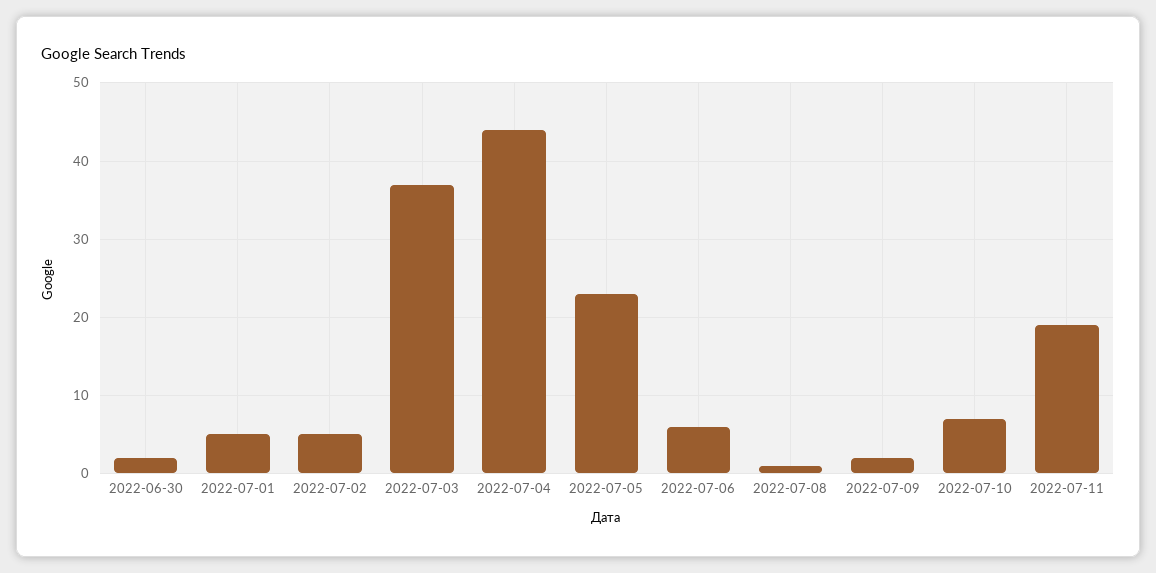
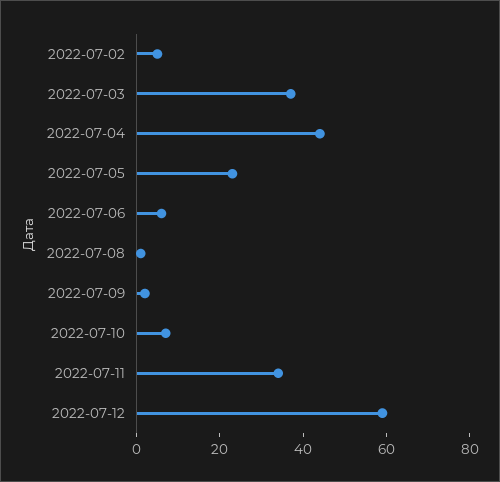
2022-06-30: 2 -> none
2022-07-01: 5 -> none
2022-07-11: 19 -> 35
2022-07-12: none -> 60

